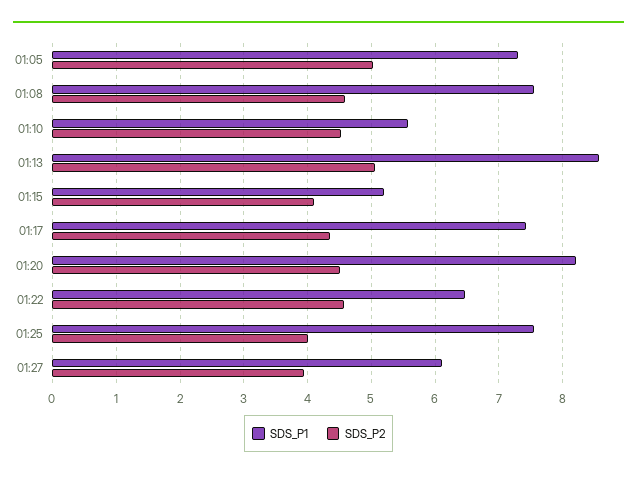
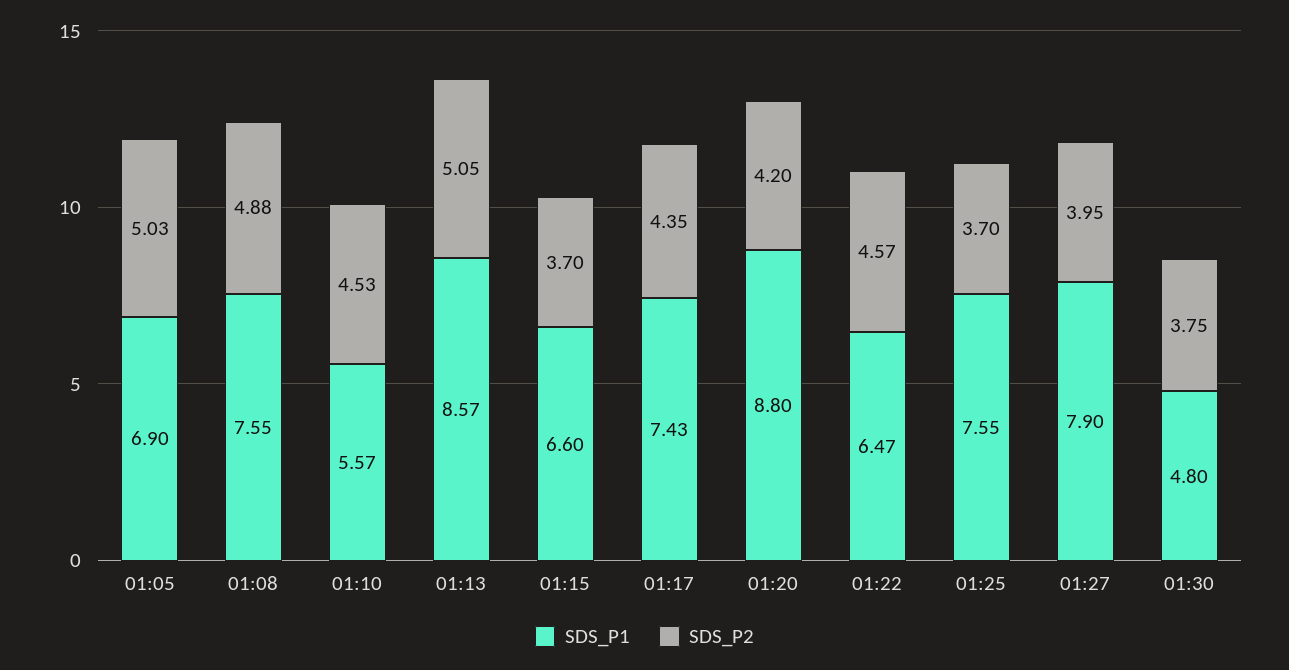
SDS_P1, 01:05: 7.3 -> 6.9
SDS_P2, 01:08: 4.6 -> 4.88
SDS_P1, 01:15: 5.2 -> 6.6
SDS_P2, 01:15: 4.1 -> 3.7
SDS_P1, 01:20: 8.2 -> 8.8
SDS_P2, 01:20: 4.5 -> 4.2
SDS_P2, 01:25: 4 -> 3.7
SDS_P1, 01:27: 6.1 -> 7.9
SDS_P1, 01:30: none -> 4.8
SDS_P2, 01:30: none -> 3.75

